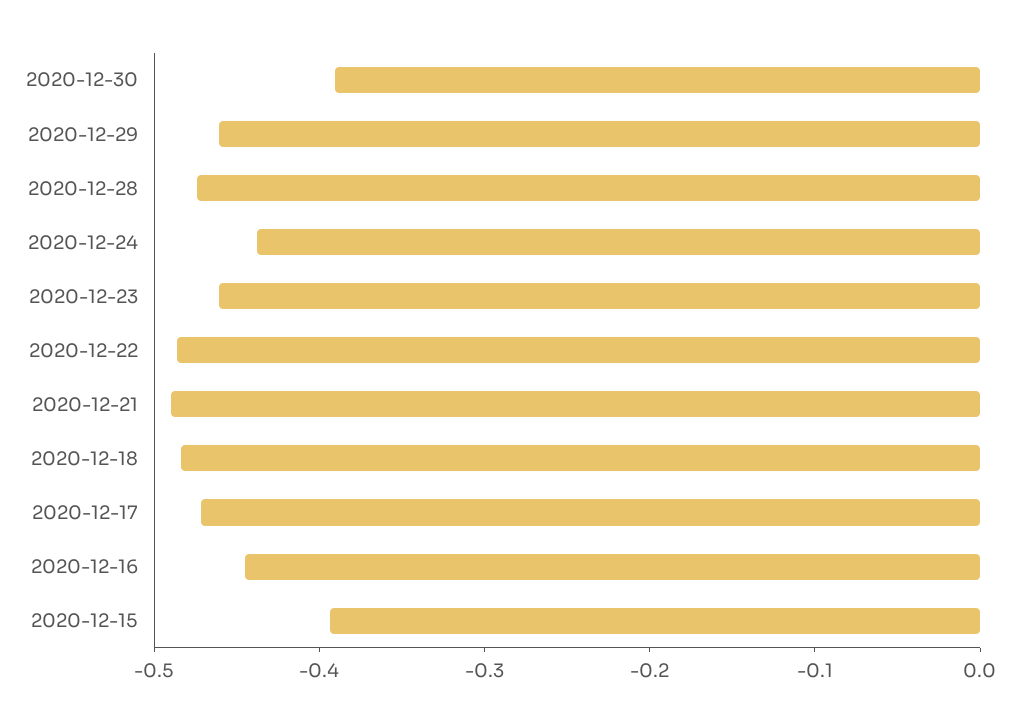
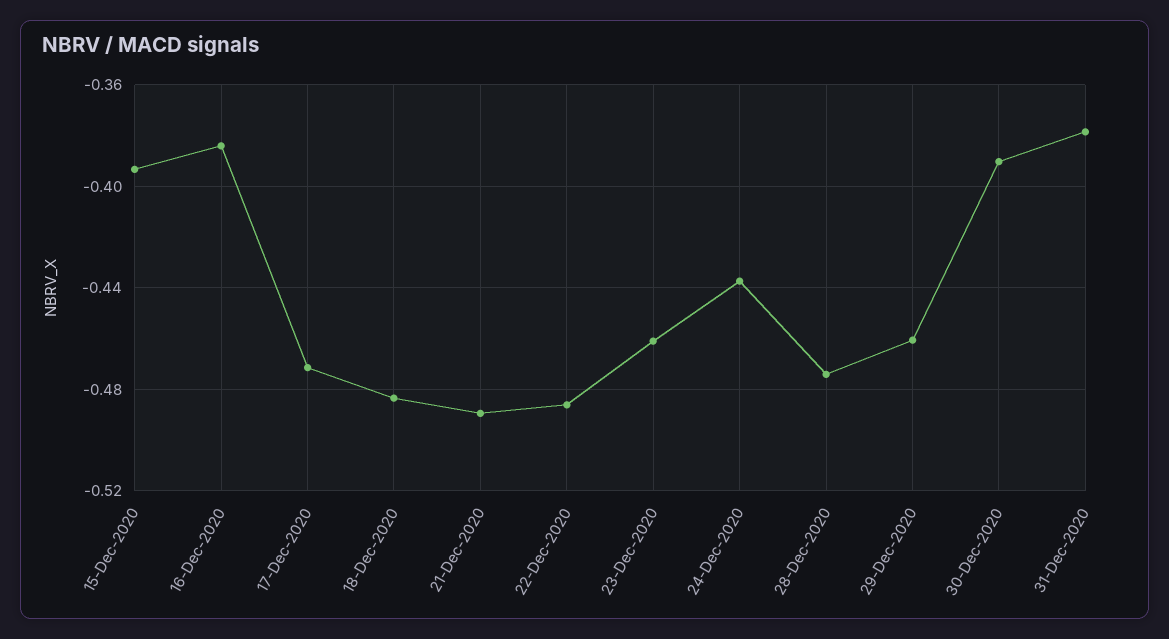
2020-12-16: -0.44 -> -0.385
31-Dec-2020: none -> -0.38

